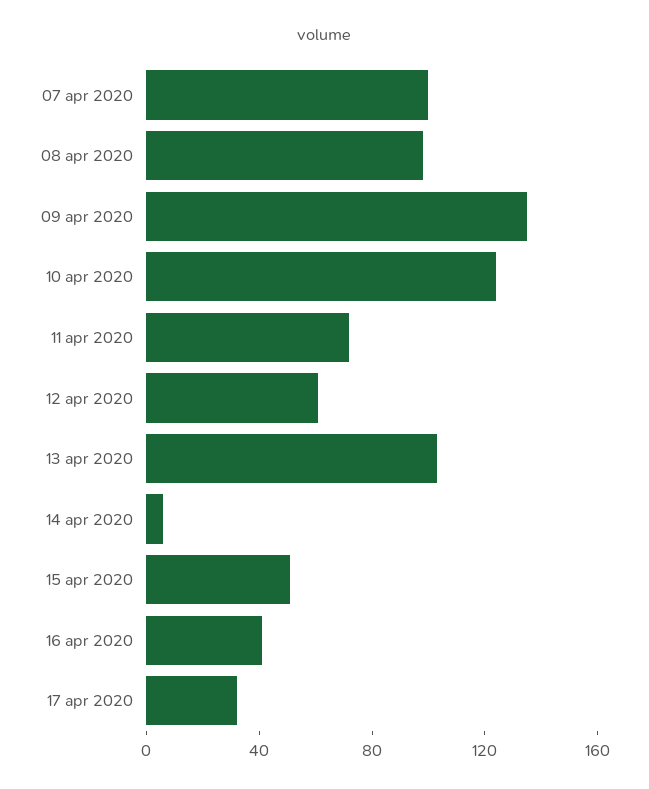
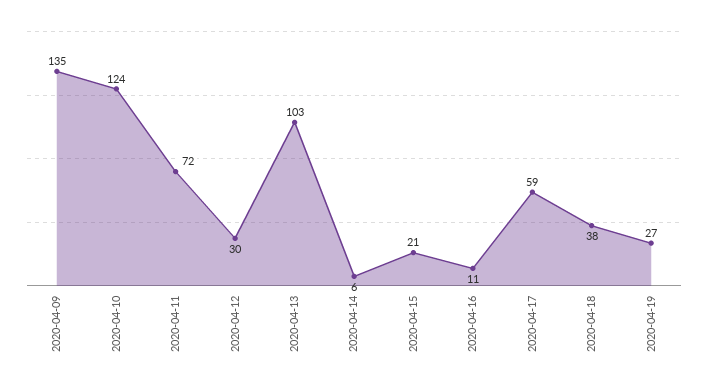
07 apr 2020: 100 -> none
08 apr 2020: 100 -> none
12 apr 2020: 60 -> 30
15 apr 2020: 50 -> 21
16 apr 2020: 40 -> 11
17 apr 2020: 30 -> 59
2020-04-18: none -> 38
2020-04-19: none -> 27

